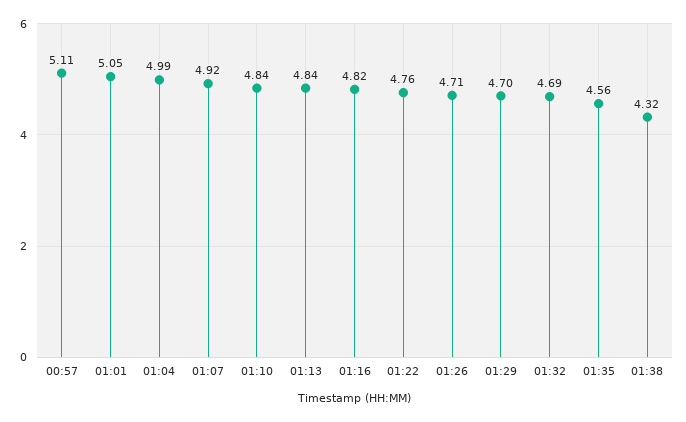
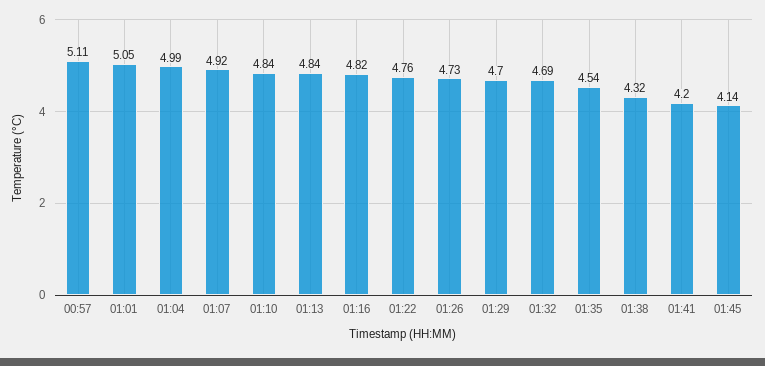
01:26: 4.71 -> 4.73
01:35: 4.56 -> 4.54
01:41: none -> 4.2
01:45: none -> 4.14

